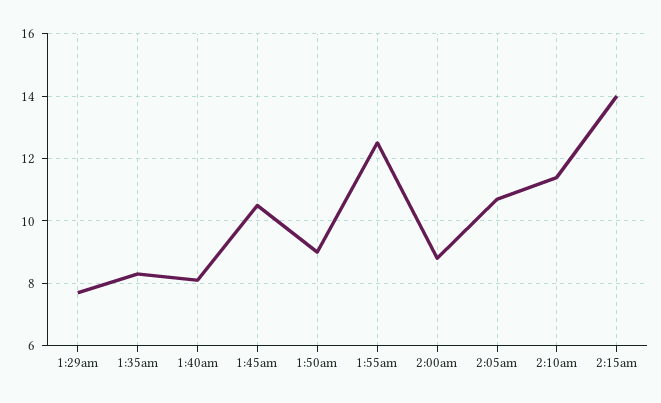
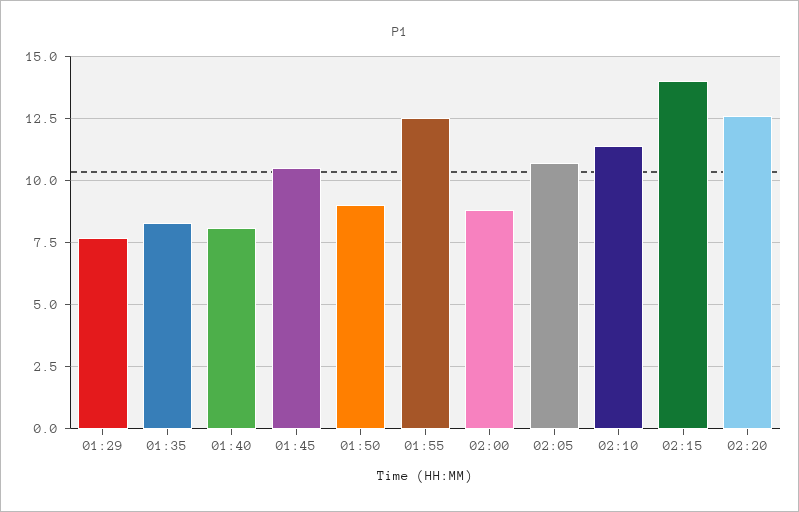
02:20: none -> 12.5

